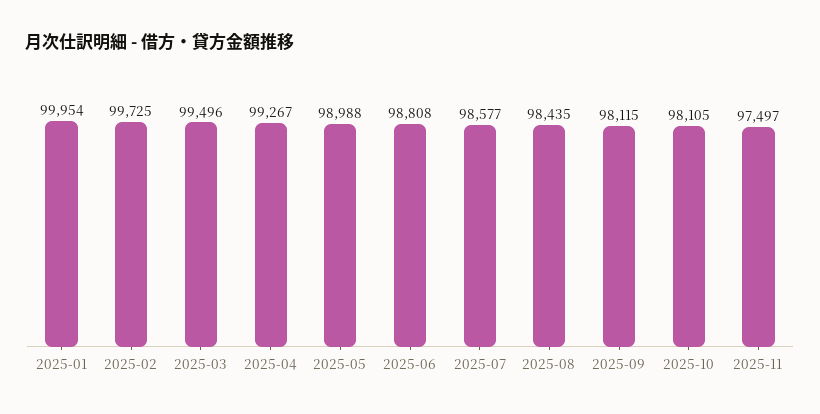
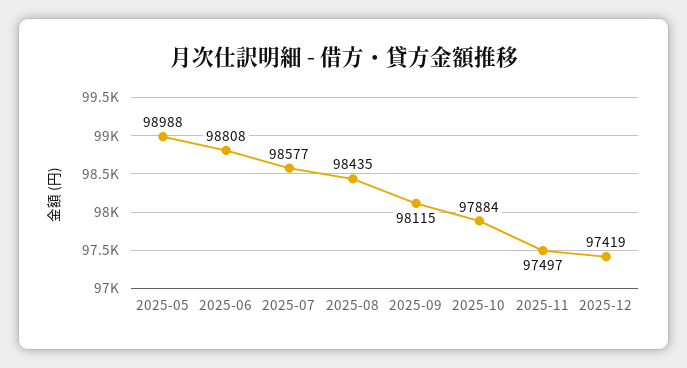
2025-01: 99954 -> none
2025-02: 99725 -> none
2025-03: 99496 -> none
2025-04: 99267 -> none
2025-10: 98105 -> 97884
2025-12: none -> 97419

